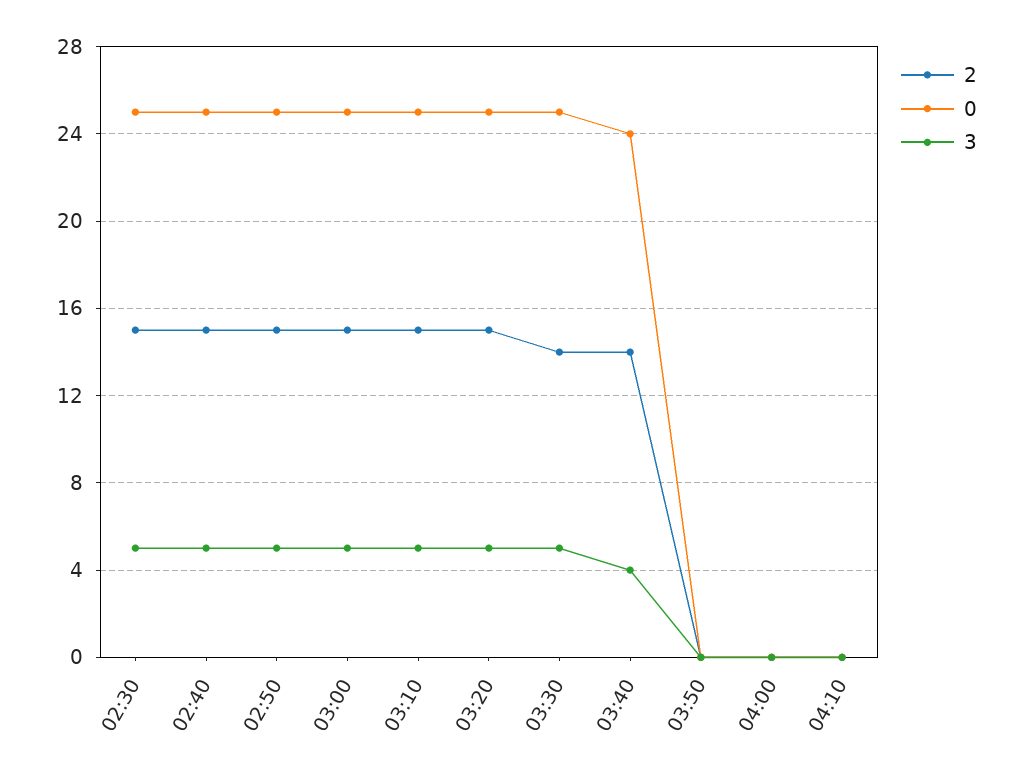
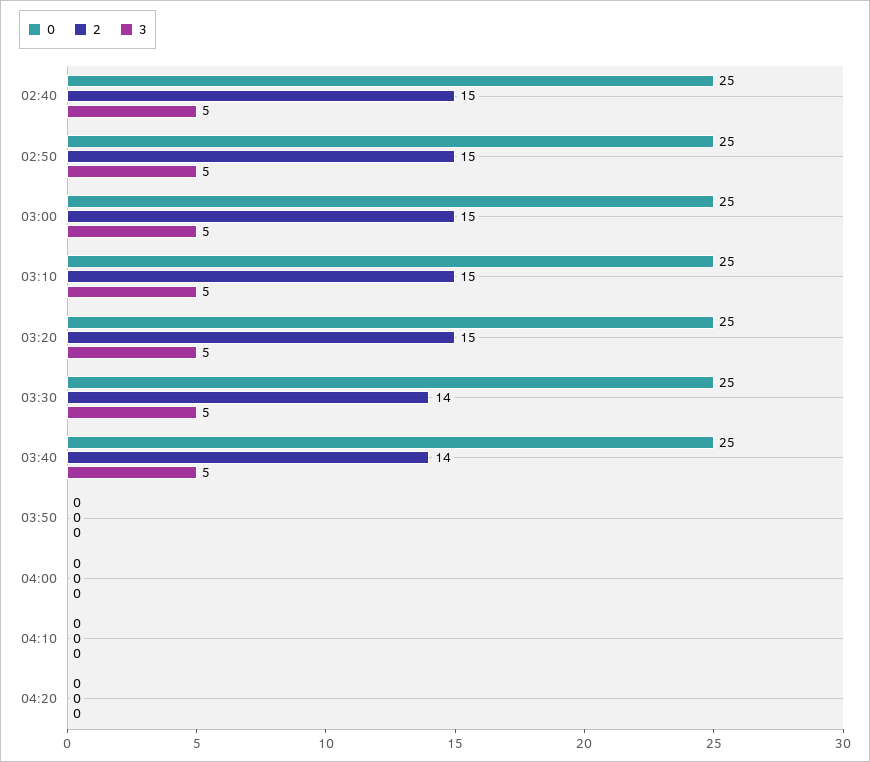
2, 02:30: 15 -> none
0, 02:30: 25 -> none
3, 02:30: 5 -> none
0, 03:40: 24 -> 25
3, 03:40: 4 -> 5
0, 04:20: none -> 0
2, 04:20: none -> 0
3, 04:20: none -> 0

